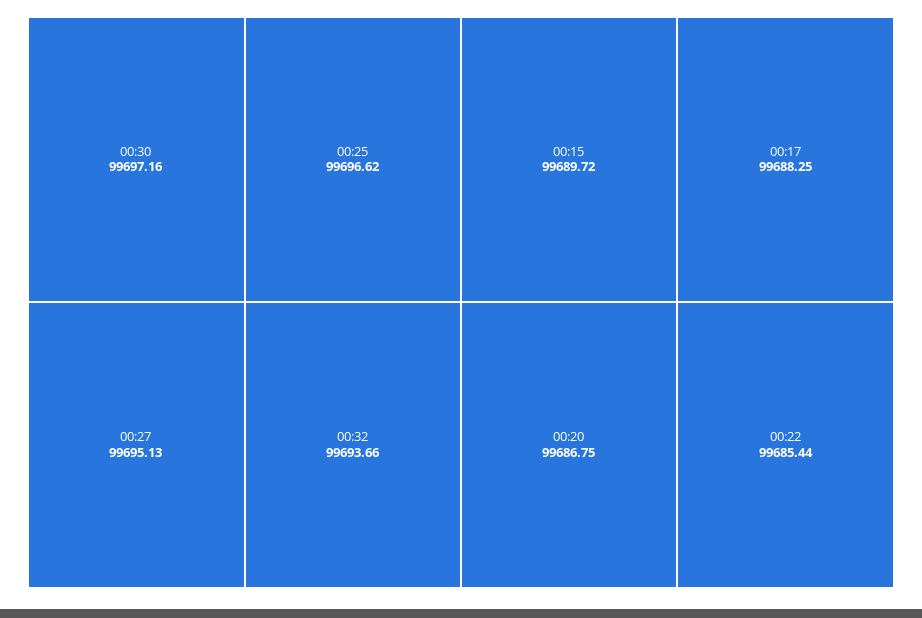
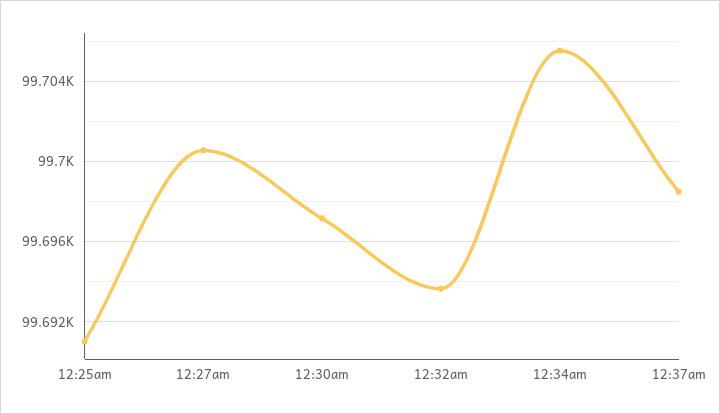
00:25: 99696.62 -> 99691
00:27: 99695.13 -> 99700.5
00:15: 99689.72 -> none
00:17: 99688.25 -> none
00:20: 99686.75 -> none
00:22: 99685.44 -> none
12:34am: none -> 99705.5
12:37am: none -> 99698.5

